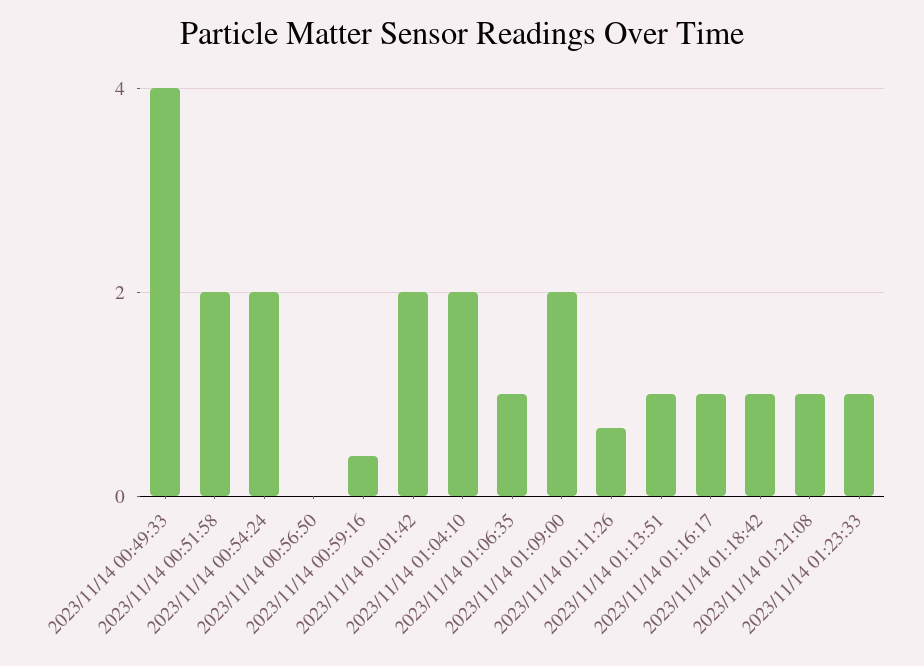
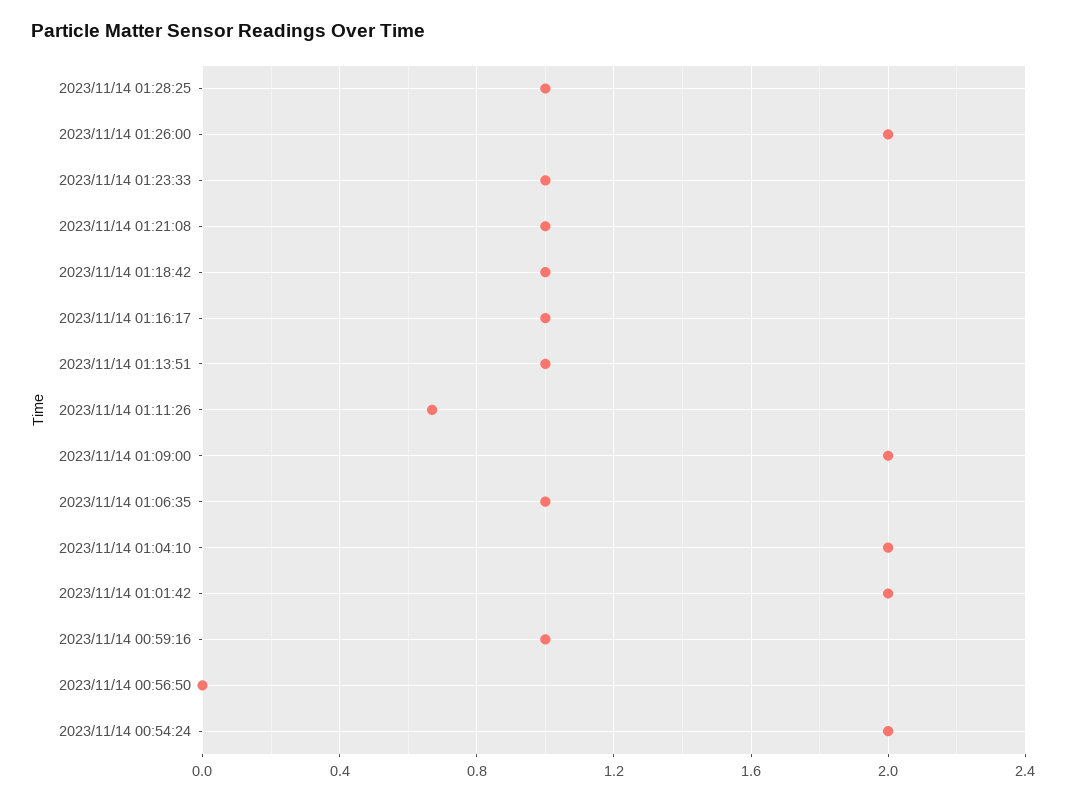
2023/11/14 00:49:33: 4 -> none
2023/11/14 00:51:58: 2 -> none
2023/11/14 00:59:16: 0.4 -> 1
2023/11/14 01:28:25: none -> 1
2023/11/14 01:26:00: none -> 2

